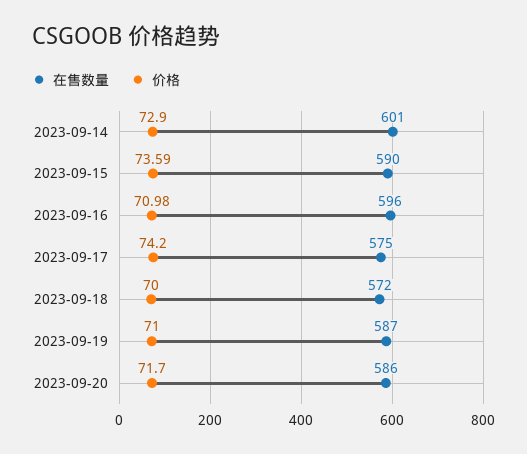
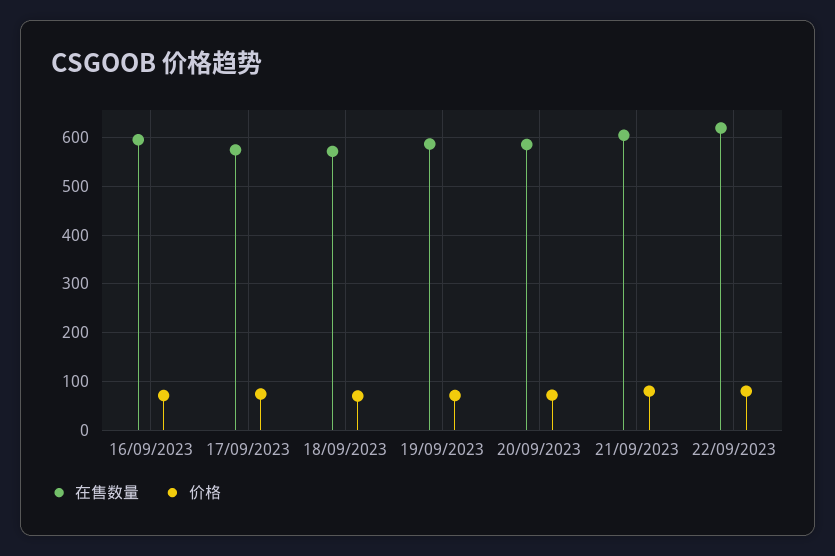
在售数量, 2023-09-14: 601 -> none
价格, 2023-09-14: 72.9 -> none
在售数量, 2023-09-15: 590 -> none
价格, 2023-09-15: 73.59 -> none
在售数量, 21/09/2023: none -> 600
价格, 21/09/2023: none -> 80
在售数量, 22/09/2023: none -> 620
价格, 22/09/2023: none -> 80

